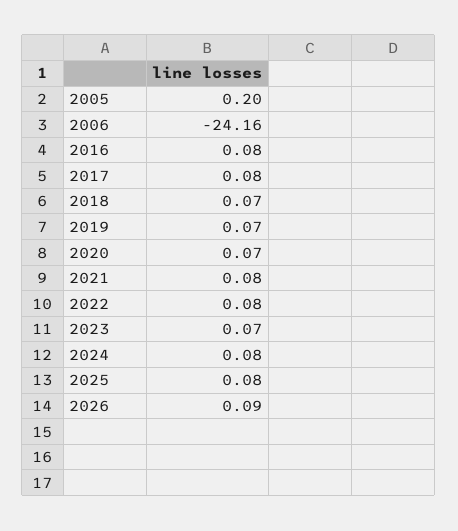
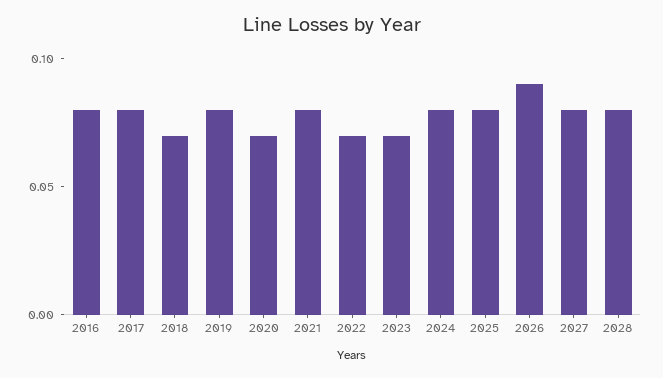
2005: 0.2 -> none
2006: -24.16 -> none
2019: 0.07 -> 0.08
2022: 0.08 -> 0.07
2027: none -> 0.08
2028: none -> 0.08

